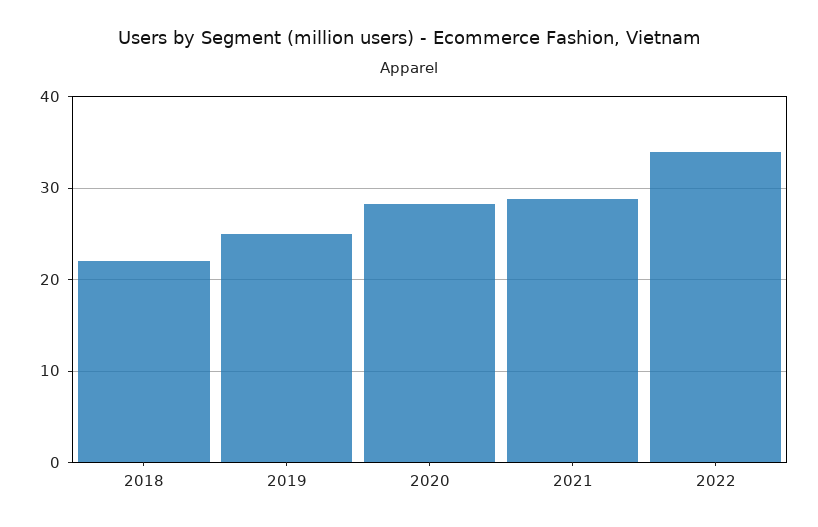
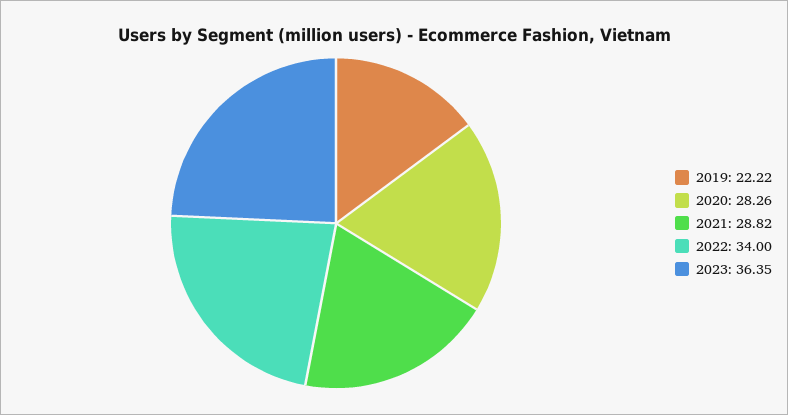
2018: 22 -> none
2019: 25 -> 22.22
2023: none -> 36.35

